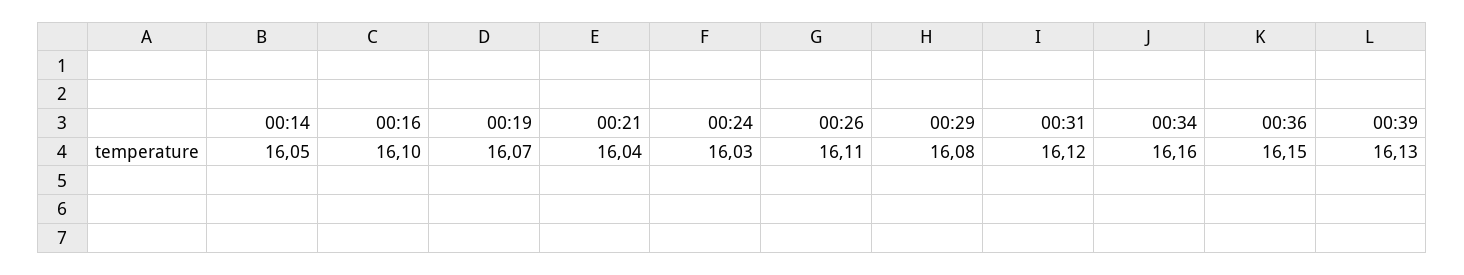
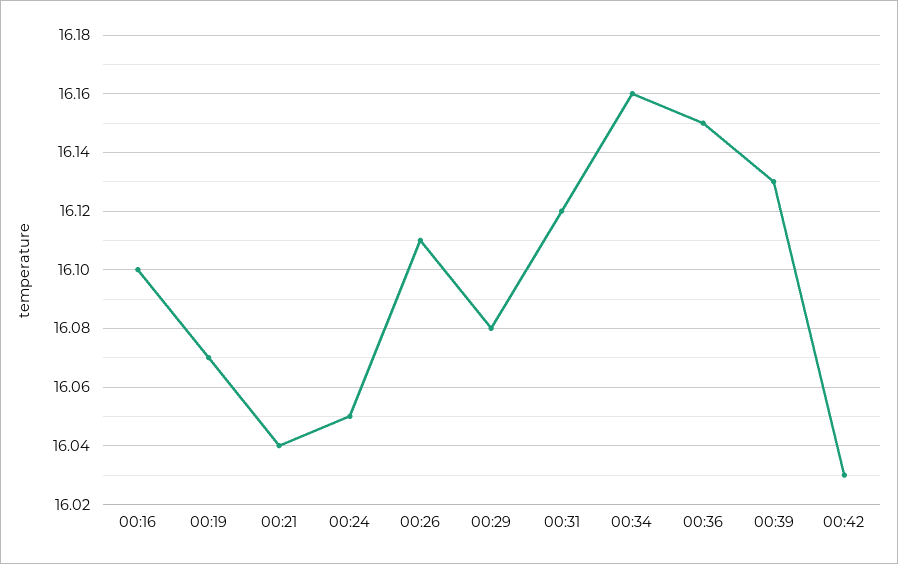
00:14: 16.05 -> none
00:24: 16.03 -> 16.05
00:42: none -> 16.03

